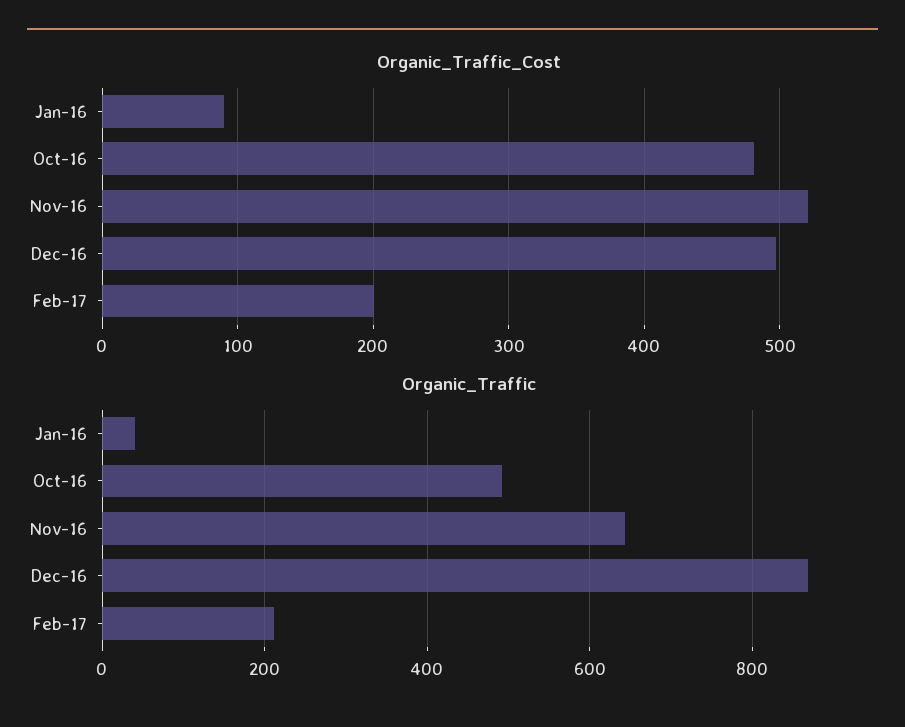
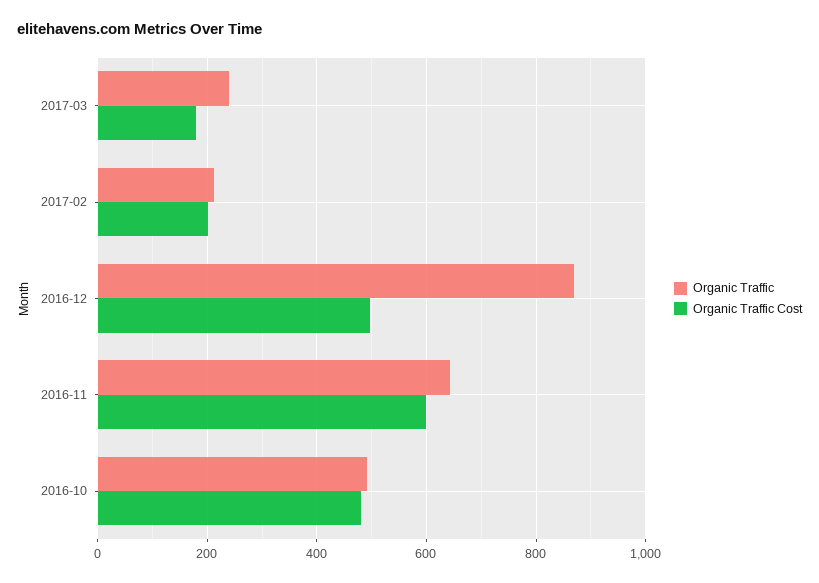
Organic_Traffic_Cost, Jan-16: 90 -> none
Organic_Traffic_Cost, Nov-16: 520 -> 600
Organic_Traffic, Jan-16: 40 -> none
Organic_Traffic, 2017-03: none -> 240
Organic_Traffic_Cost, 2017-03: none -> 180

